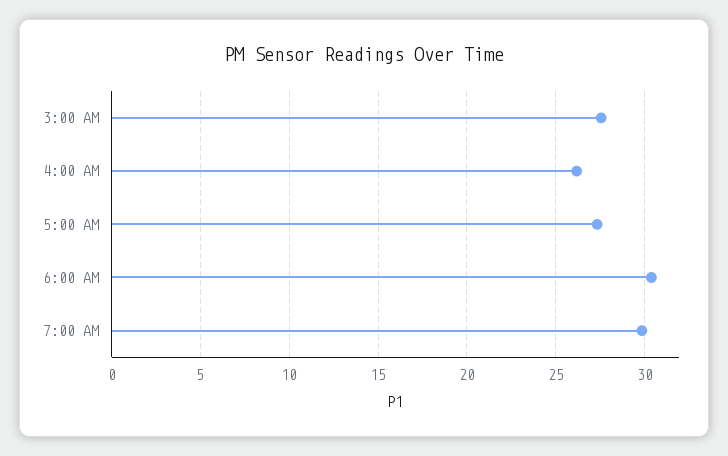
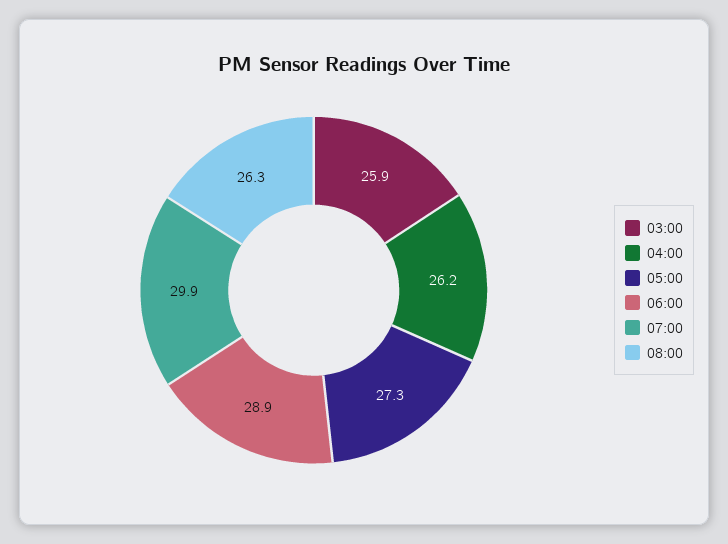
3:00 AM: 27.5 -> 25.9
6:00 AM: 30.5 -> 28.9
08:00: none -> 26.3

